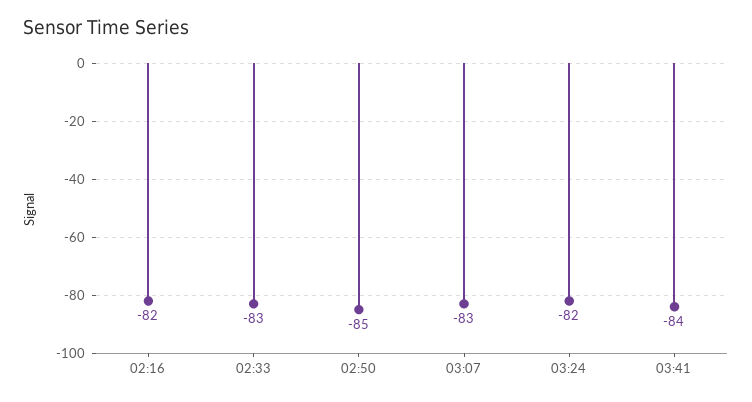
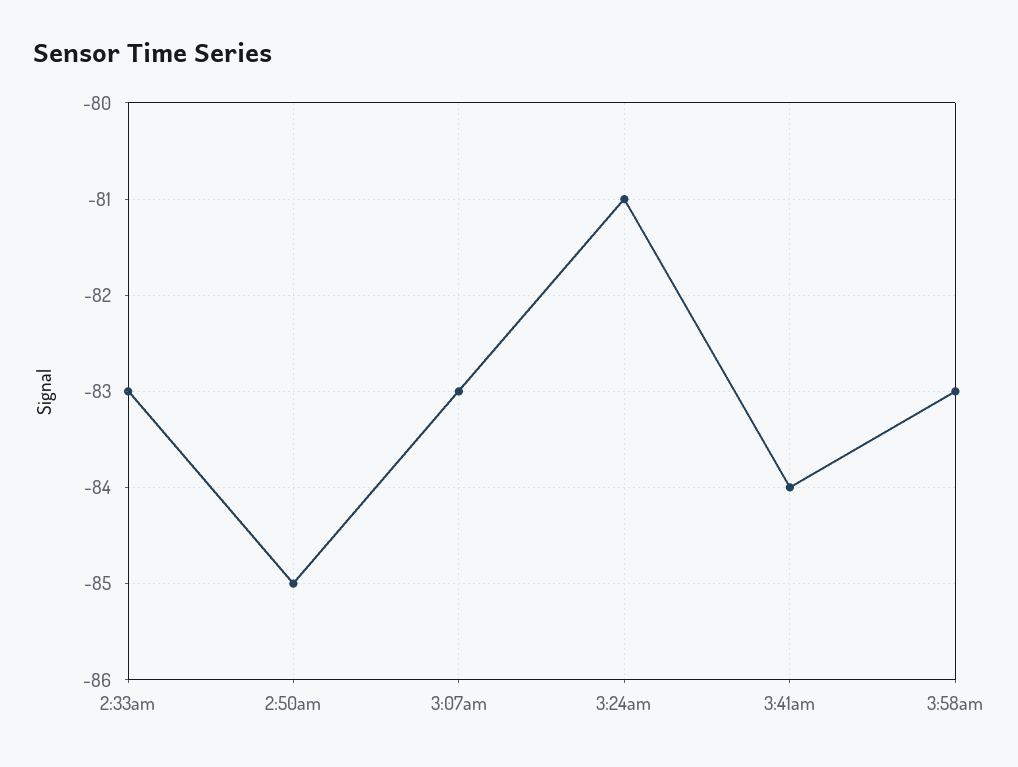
02:16: -82 -> none
03:24: -82 -> -81
3:58am: none -> -83

